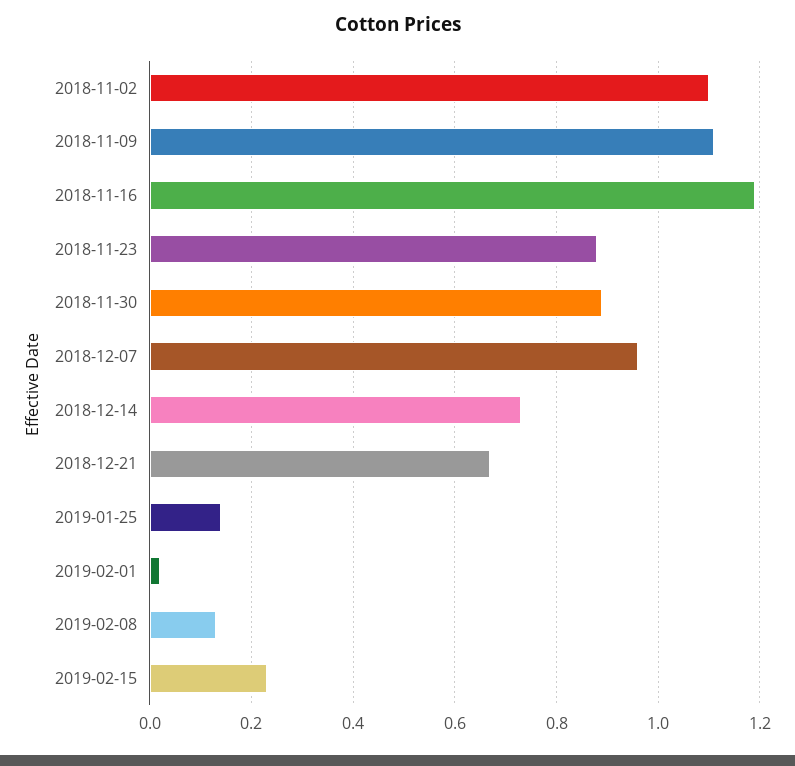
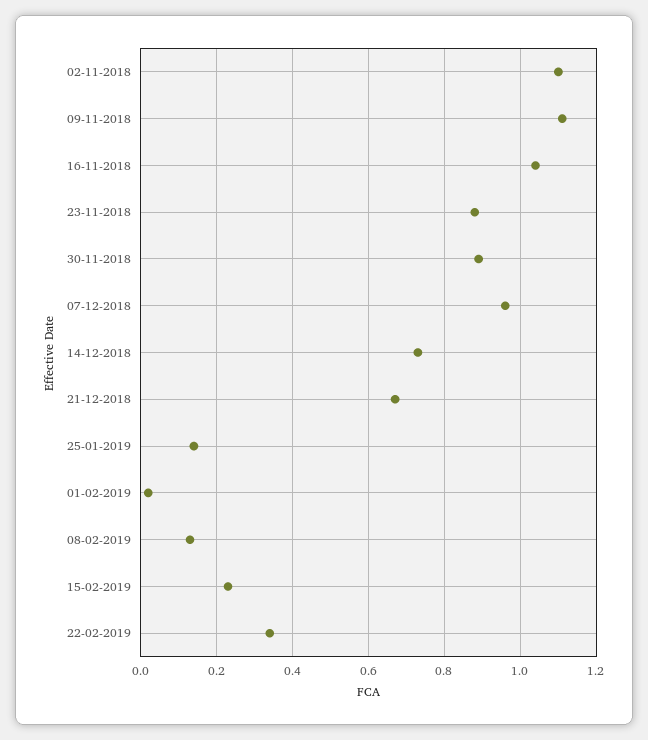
2018-11-16: 1.2 -> 1.05
22-02-2019: none -> 0.35

